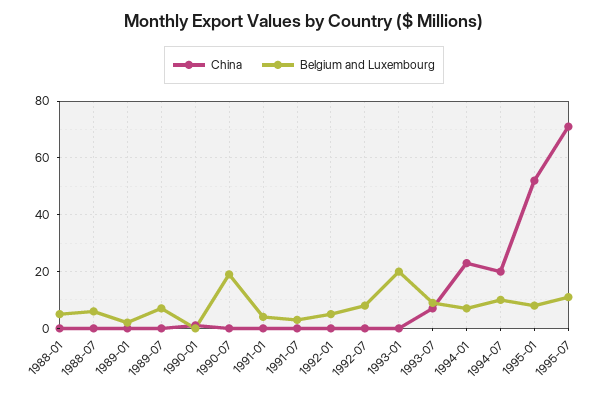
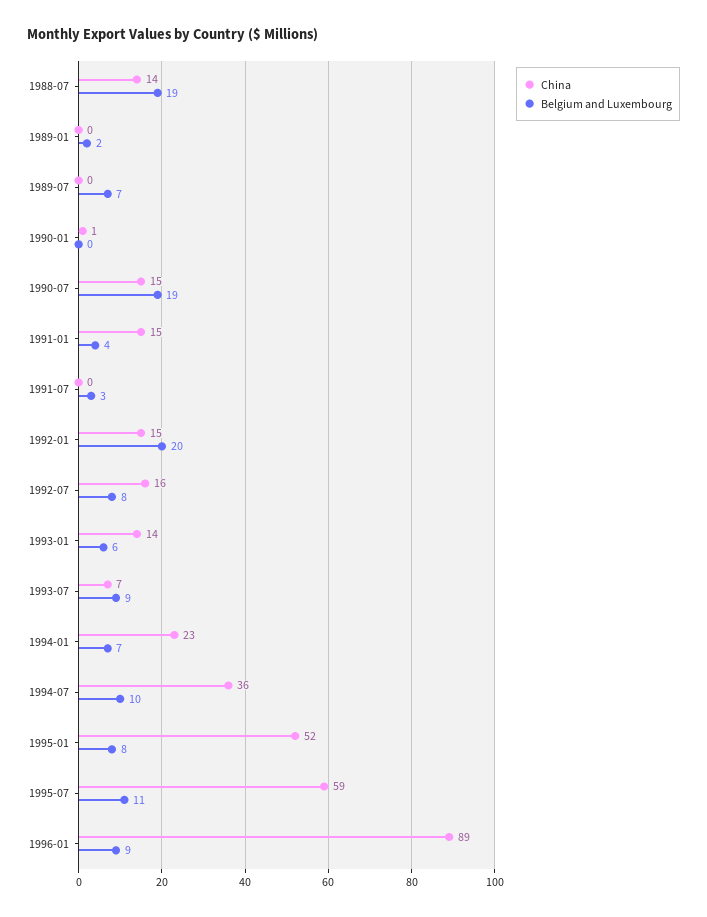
China, 1988-01: 0 -> none
Belgium and Luxembourg, 1988-01: 5 -> none
China, 1988-07: 0 -> 14
Belgium and Luxembourg, 1988-07: 5 -> 19
China, 1990-07: 0 -> 15
China, 1991-01: 0 -> 15
China, 1992-01: 0 -> 15
Belgium and Luxembourg, 1992-01: 5 -> 20
China, 1992-07: 0 -> 16
China, 1993-01: 0 -> 14
Belgium and Luxembourg, 1993-01: 20 -> 6
China, 1994-07: 20 -> 36
China, 1995-07: 70 -> 59
China, 1996-01: none -> 89
Belgium and Luxembourg, 1996-01: none -> 9

